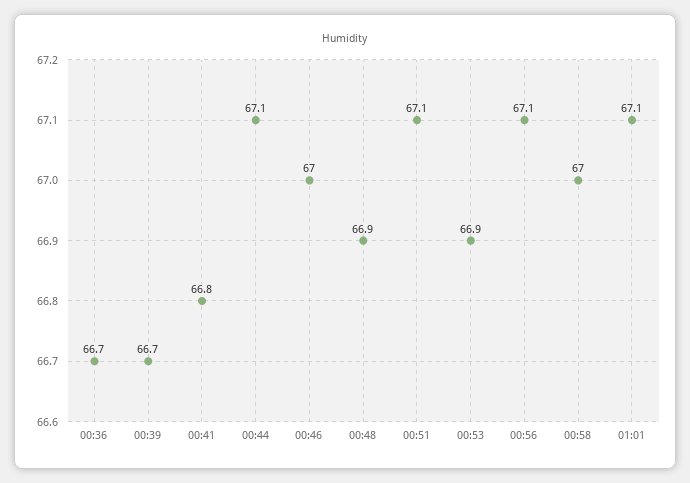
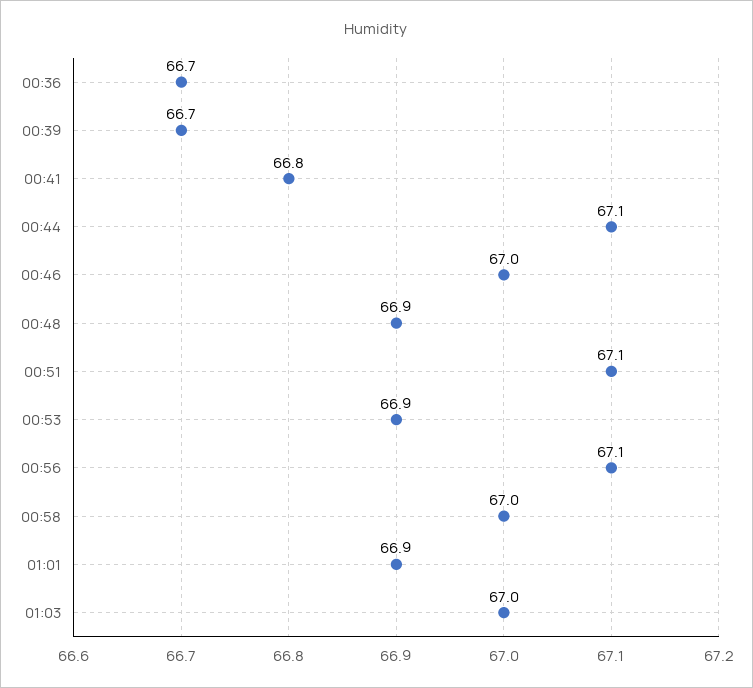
01:01: 67.1 -> 66.9
01:03: none -> 67

